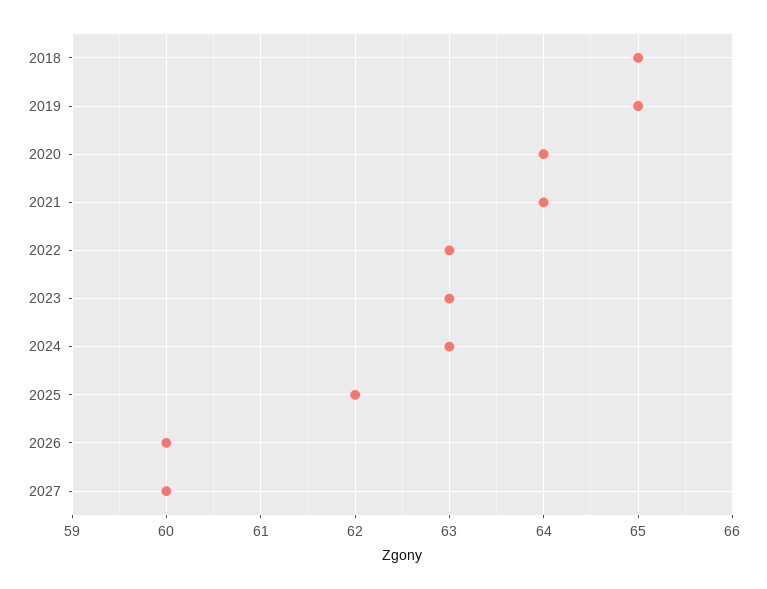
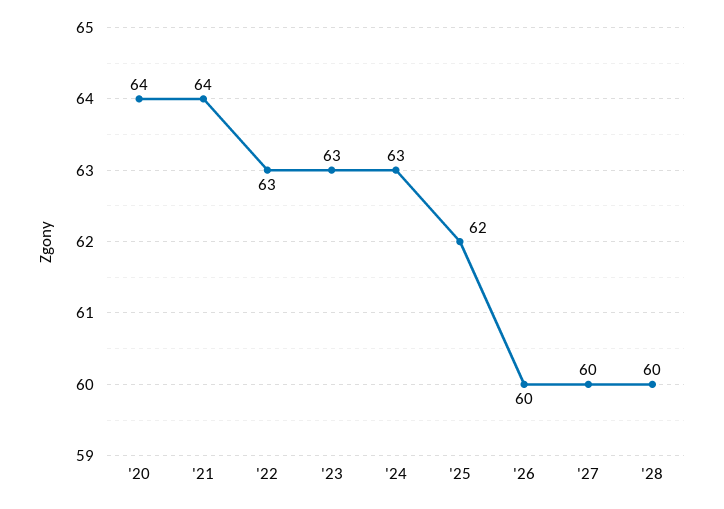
2018: 65 -> none
2019: 65 -> none
'28: none -> 60

